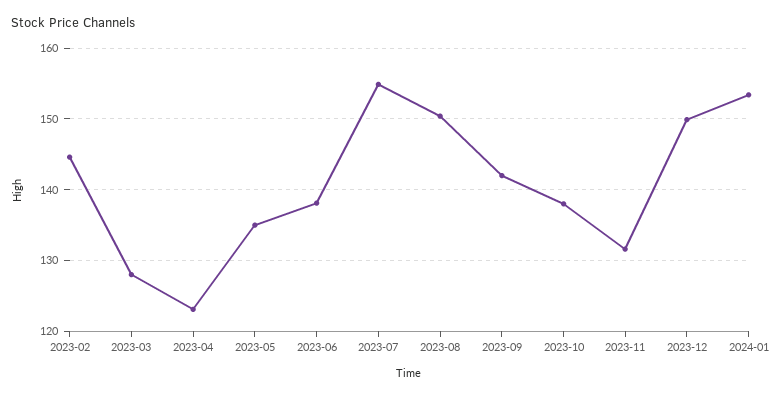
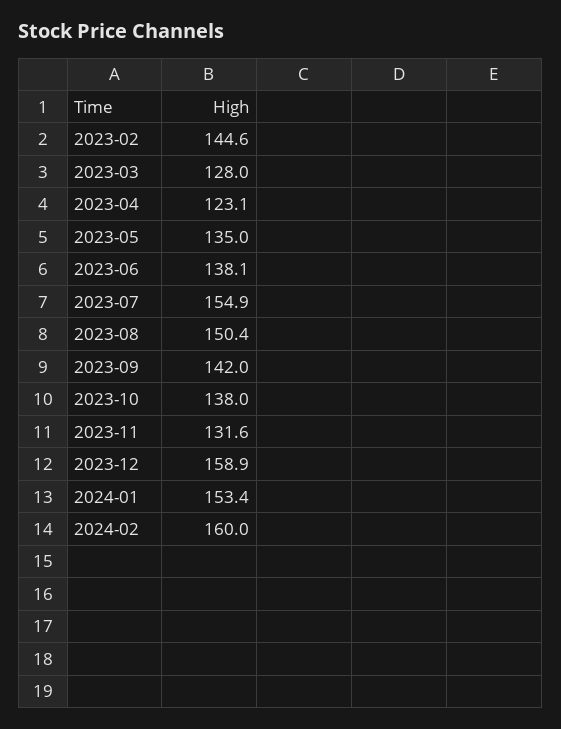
2023-12: 150 -> 158.9
2024-02: none -> 160

